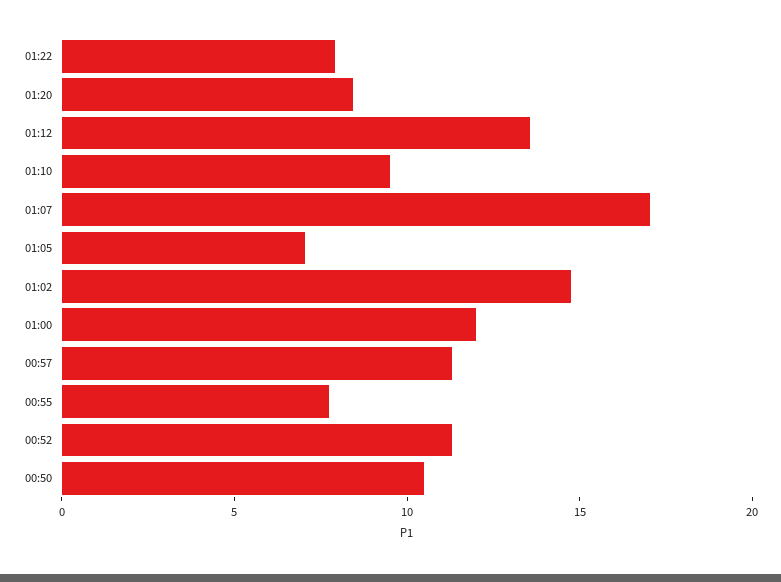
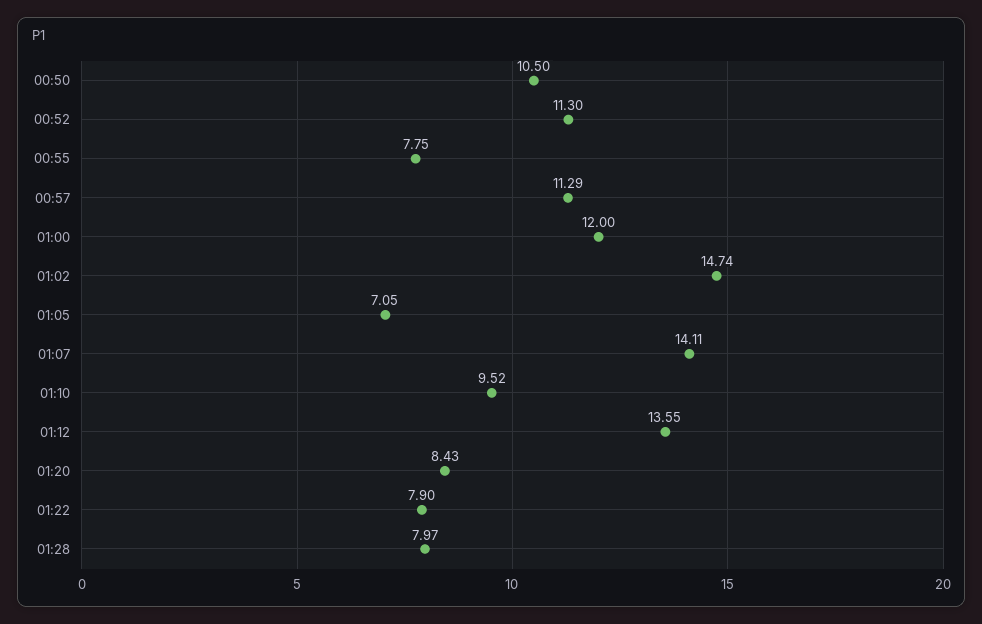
01:07: 17 -> 14.11
01:28: none -> 7.97

